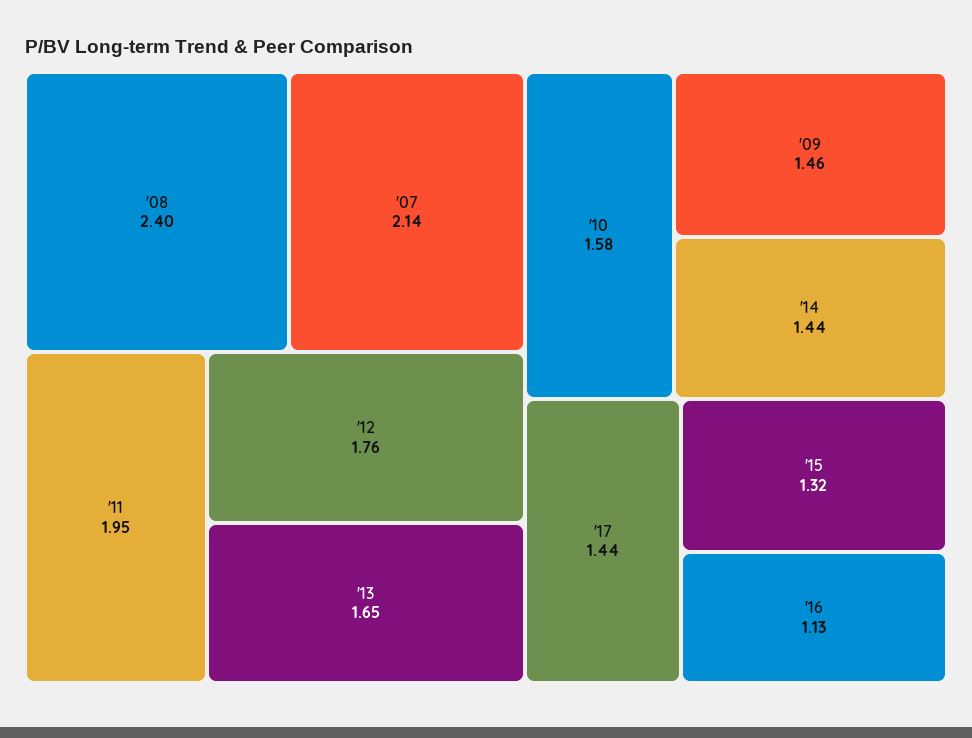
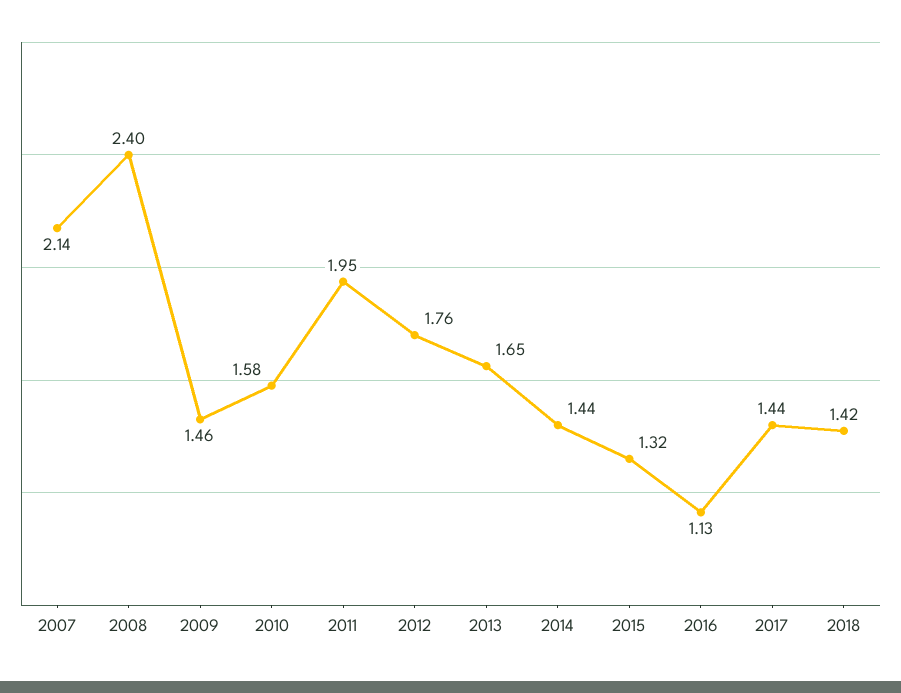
2018: none -> 1.42

